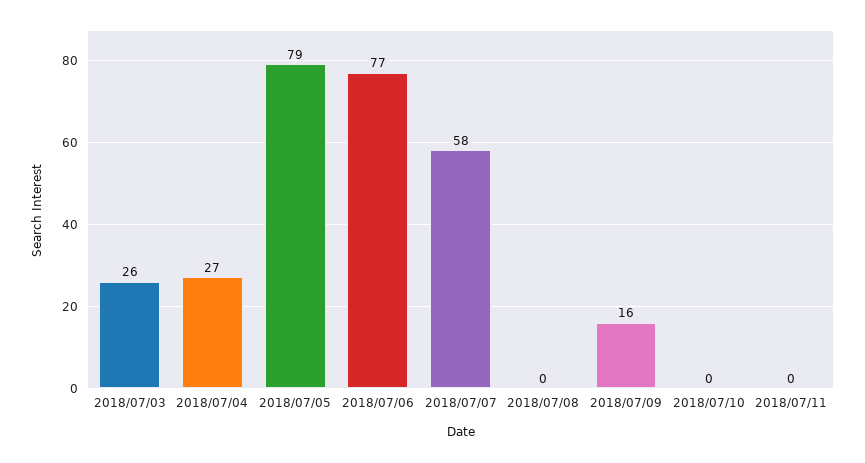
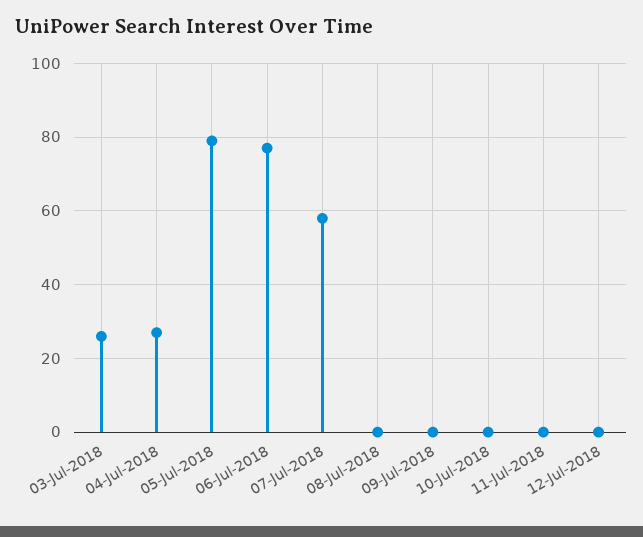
2018/07/09: 16 -> 0
12-Jul-2018: none -> 0

